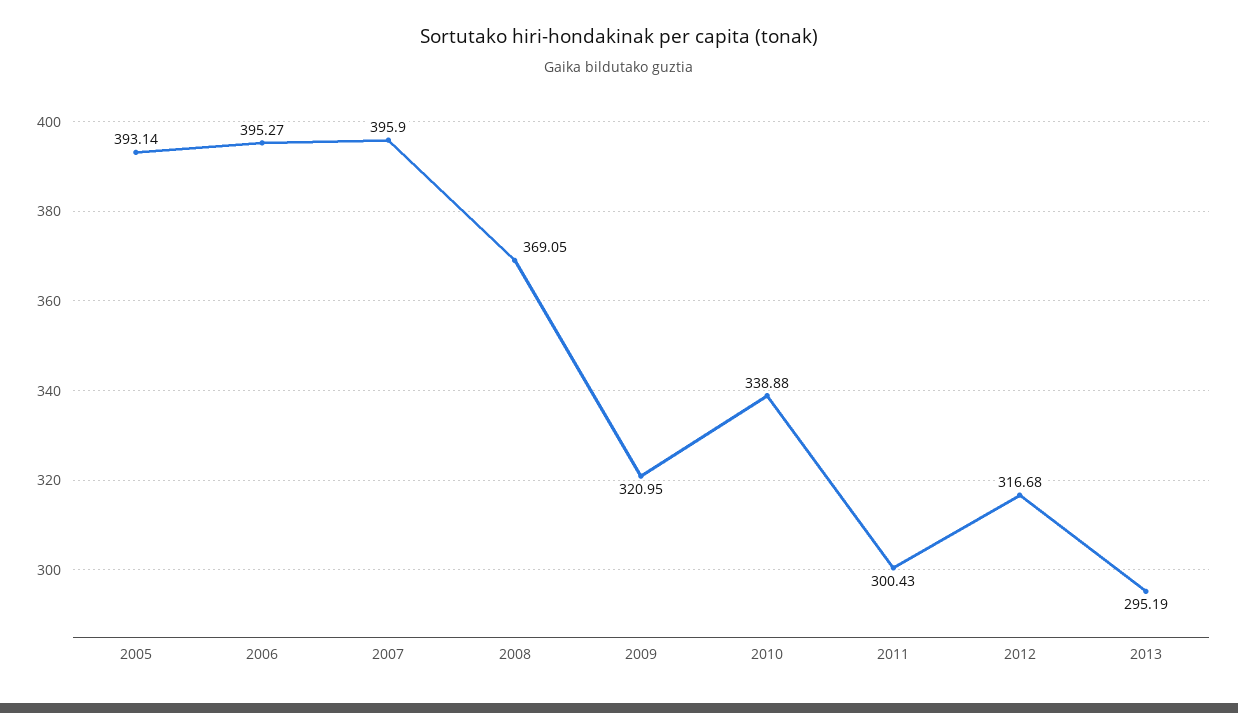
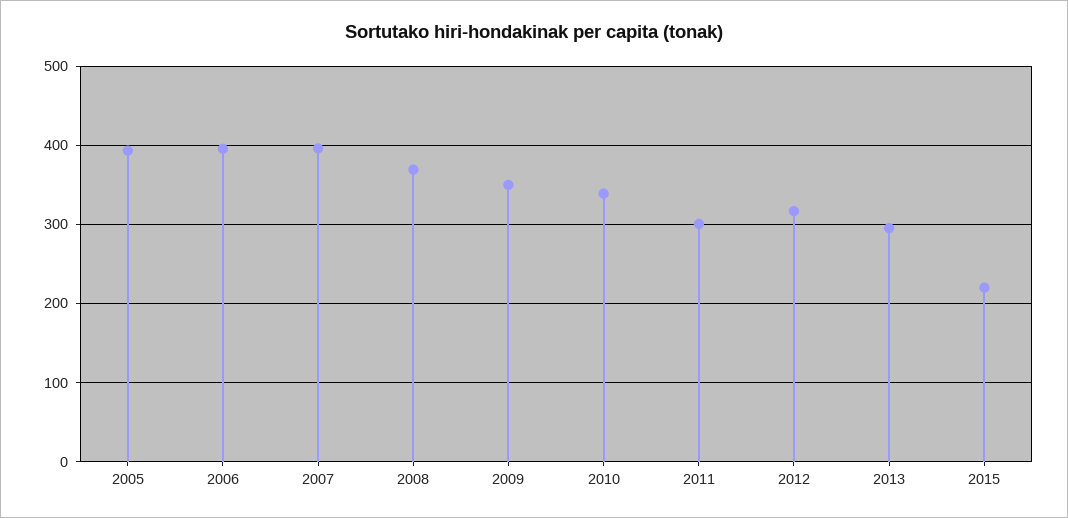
2009: 320.95 -> 350
2015: none -> 220

